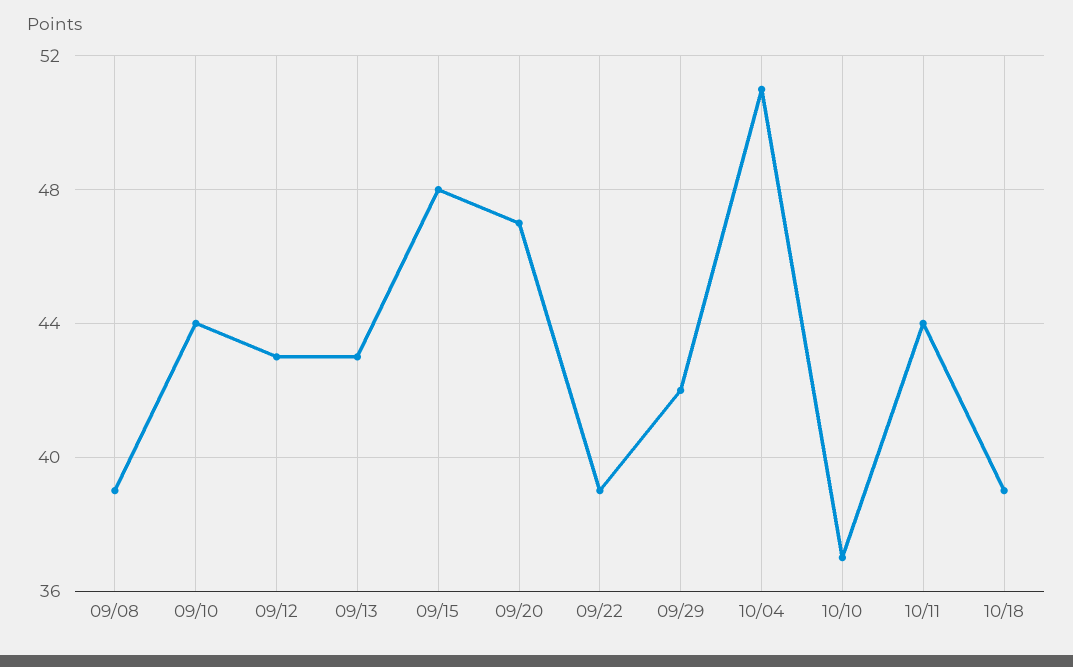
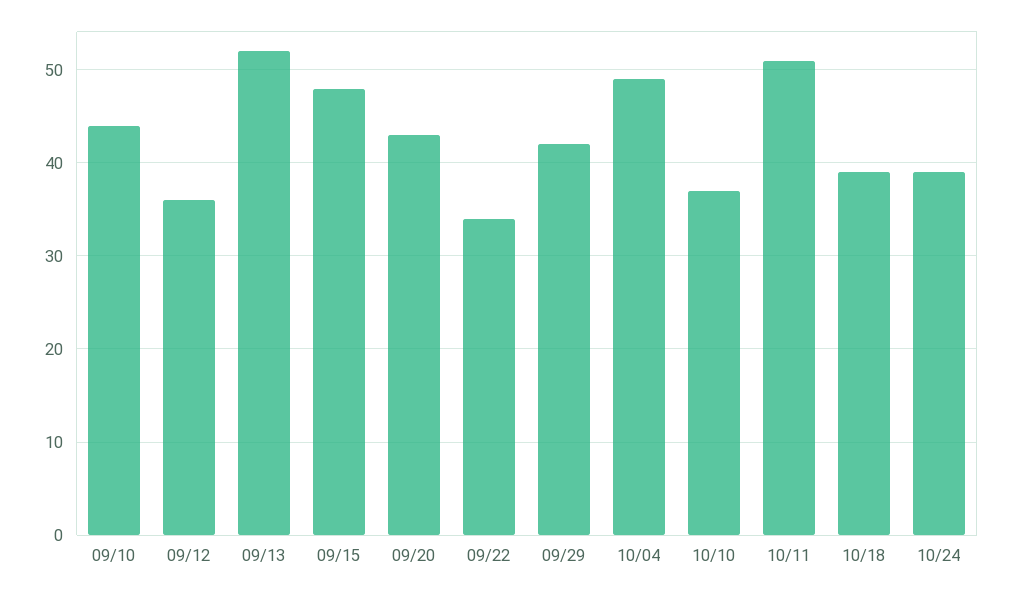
09/08: 39 -> none
09/12: 43 -> 36
09/13: 43 -> 52
09/20: 47 -> 43
09/22: 39 -> 34
10/04: 51 -> 49
10/11: 44 -> 51
10/24: none -> 39

